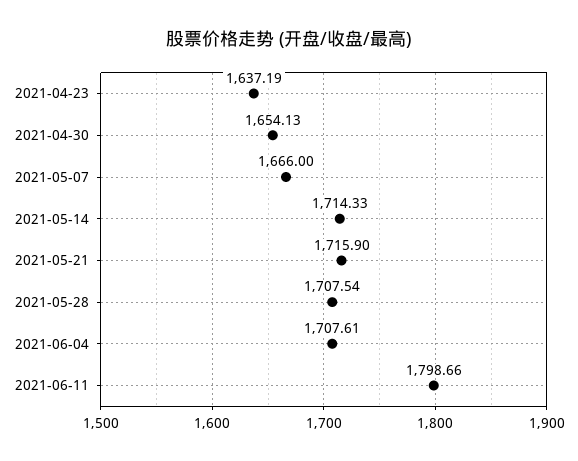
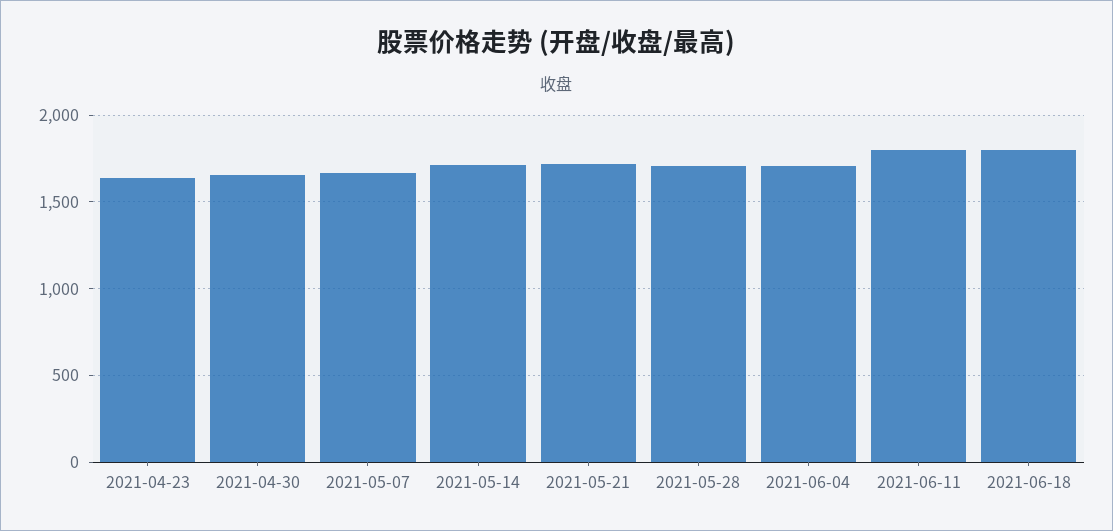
2021-06-18: none -> 1800

